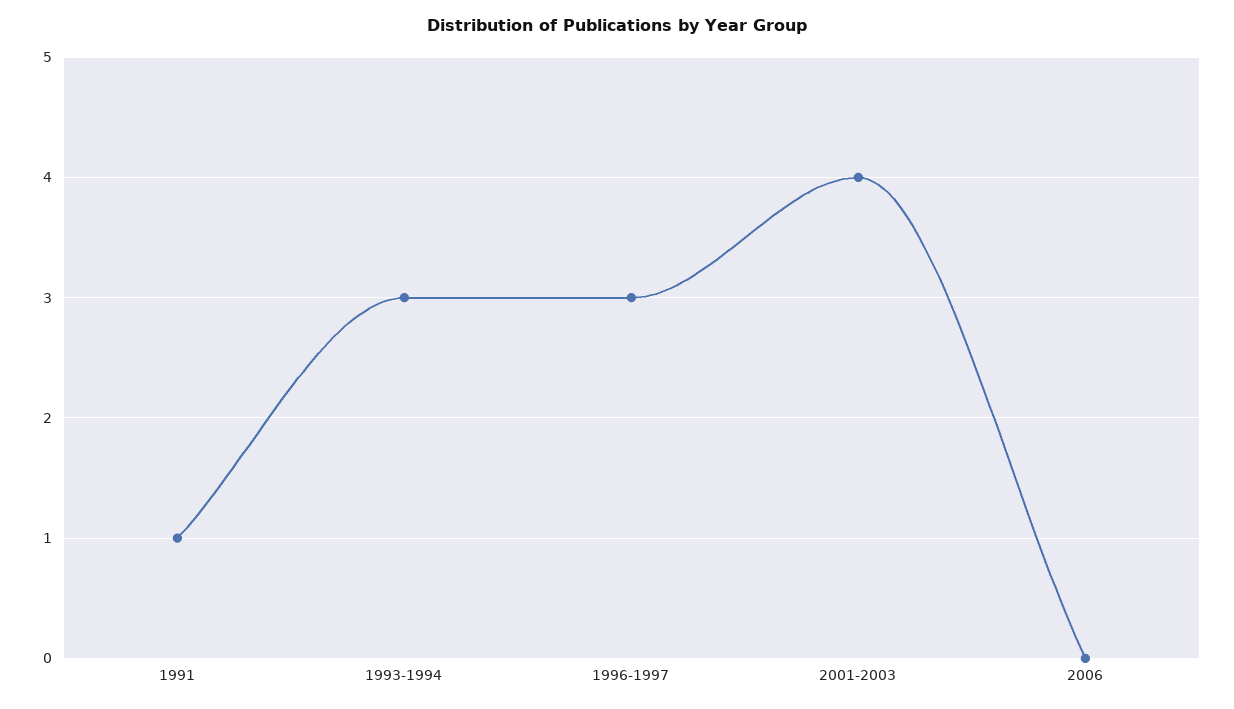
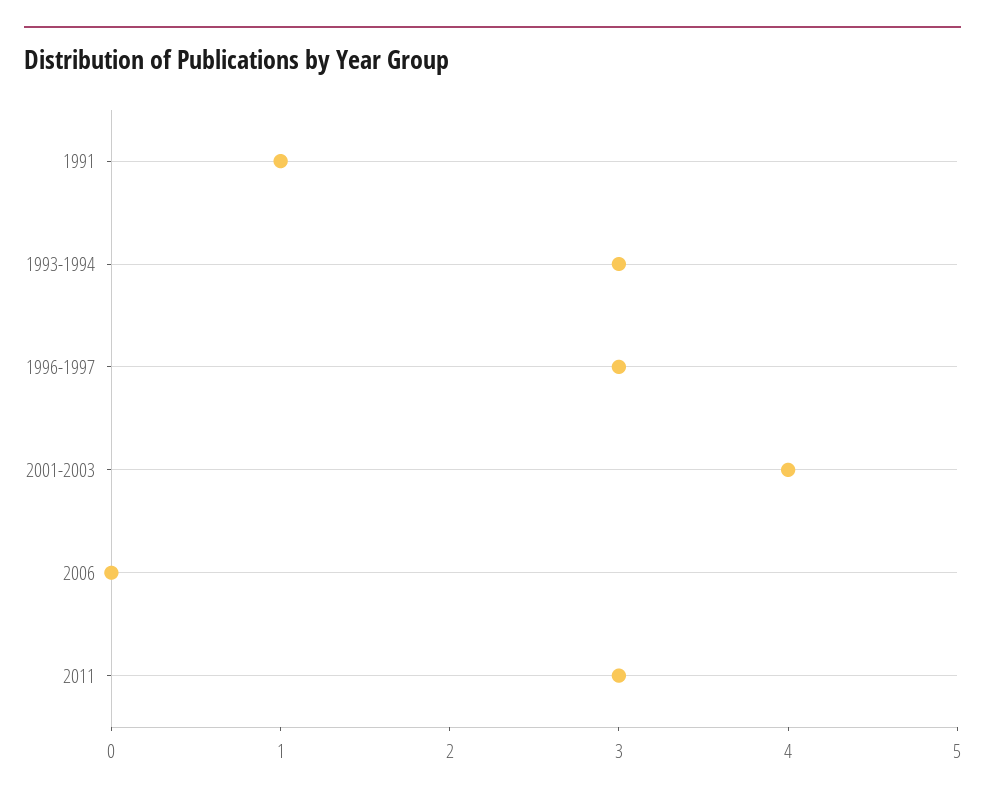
2011: none -> 3

